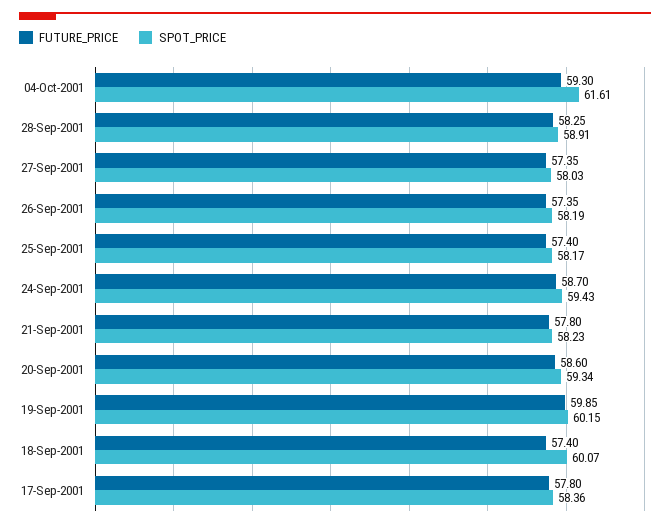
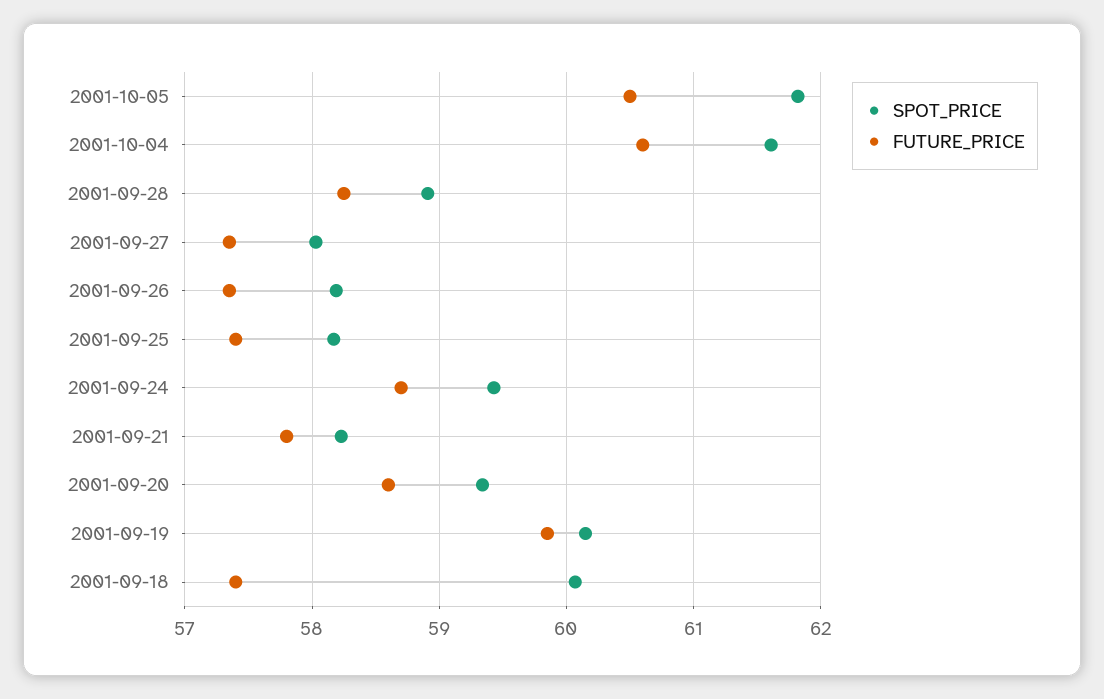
FUTURE_PRICE, 04-Oct-2001: 59.3 -> 60.6
FUTURE_PRICE, 17-Sep-2001: 57.8 -> none
SPOT_PRICE, 17-Sep-2001: 58.36 -> none
SPOT_PRICE, 2001-10-05: none -> 61.8
FUTURE_PRICE, 2001-10-05: none -> 60.5

